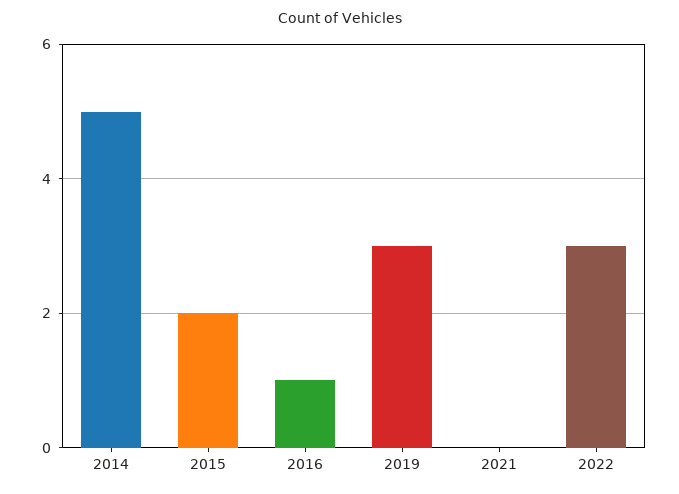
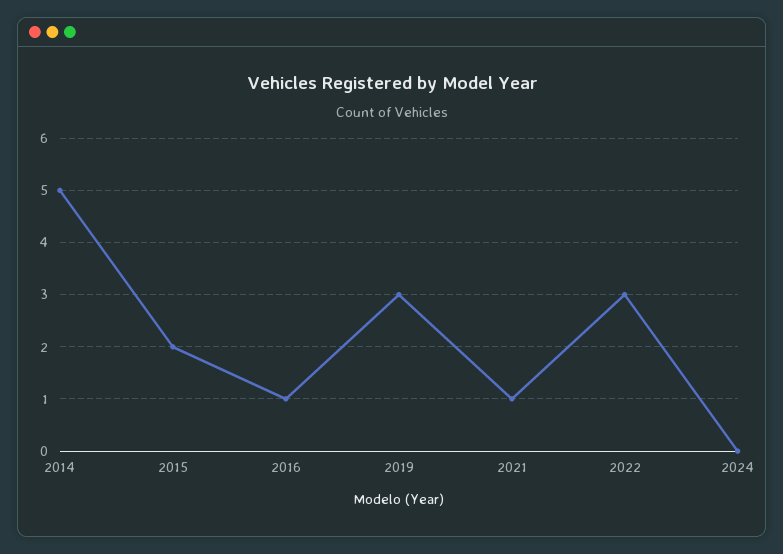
2021: 0 -> 1
2024: none -> 0

